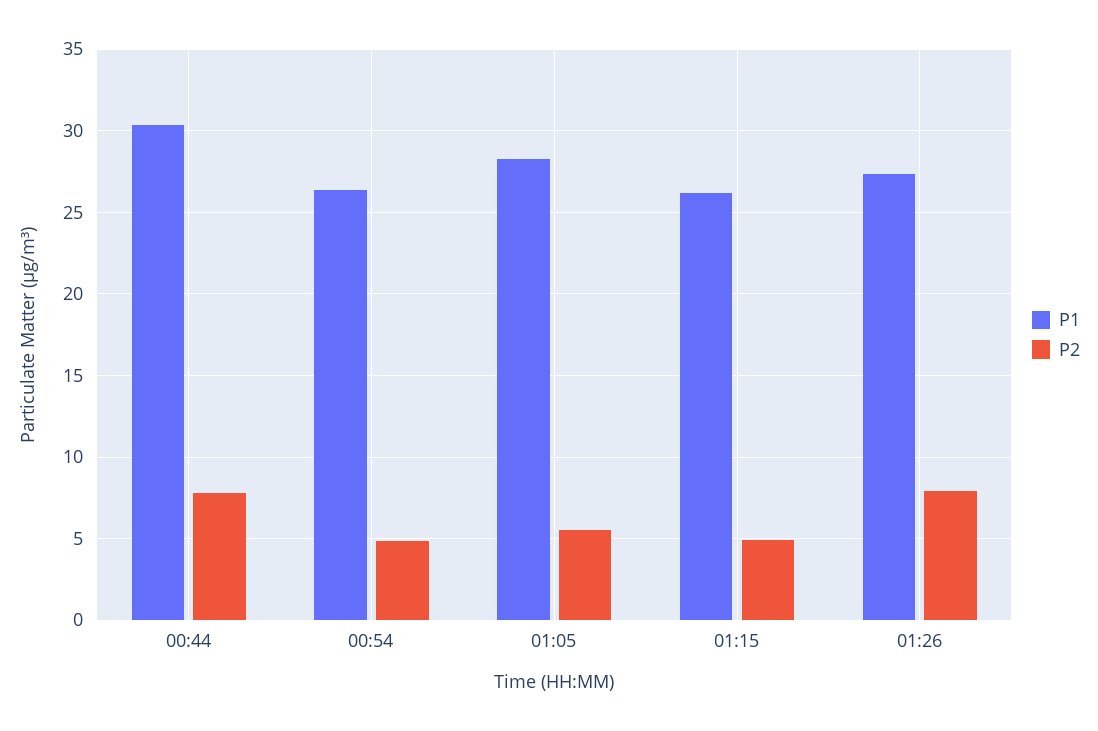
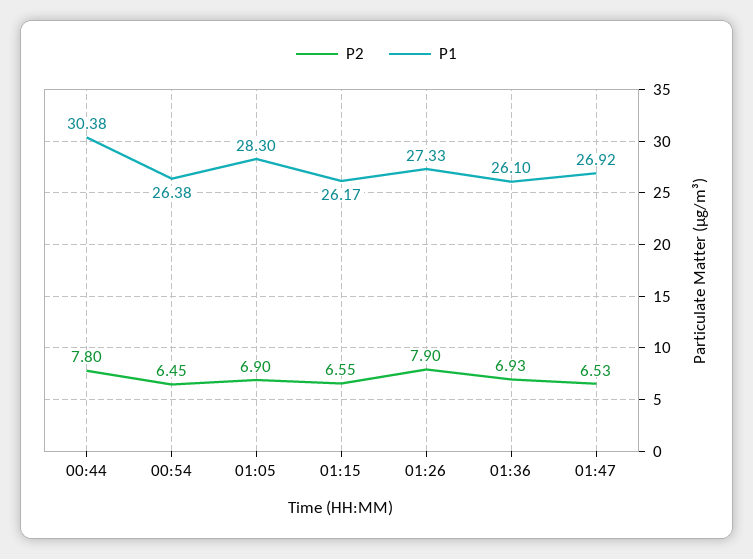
P2, 00:54: 5 -> 6.45
P2, 01:05: 5.5 -> 6.9
P2, 01:15: 5 -> 6.55
P2, 01:36: none -> 6.93
P1, 01:36: none -> 26.1
P2, 01:47: none -> 6.53
P1, 01:47: none -> 26.92

